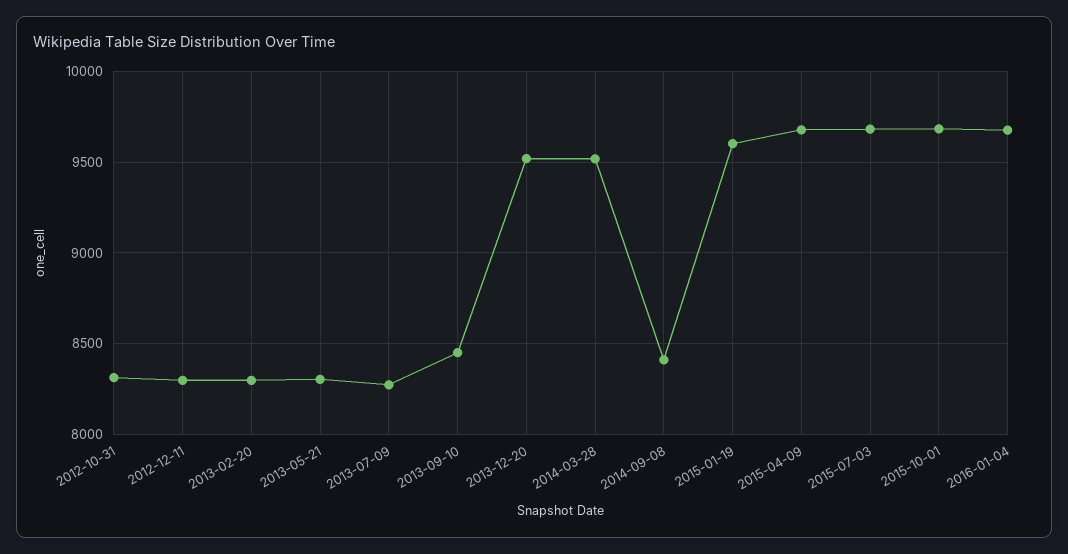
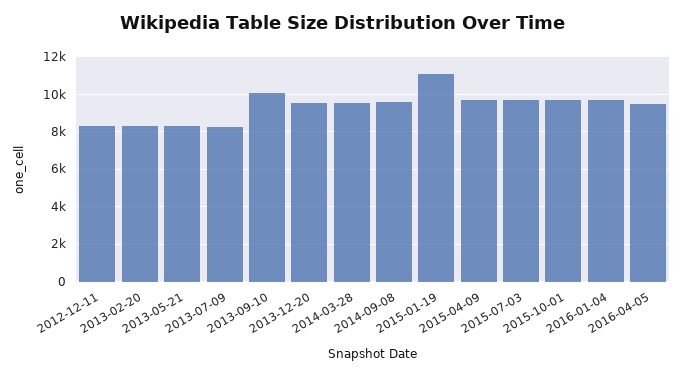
2012-10-31: 8300 -> none
2013-09-10: 8450 -> 10000
2014-09-08: 8400 -> 9500
2015-01-19: 9600 -> 11000
2016-04-05: none -> 9500

